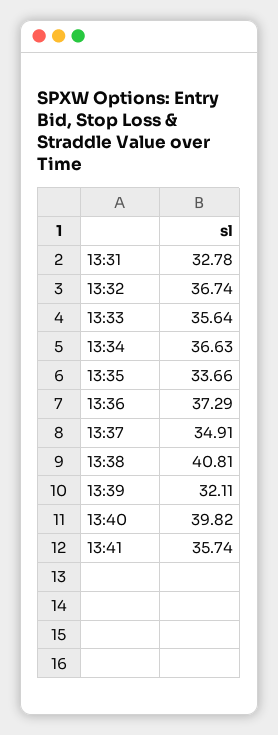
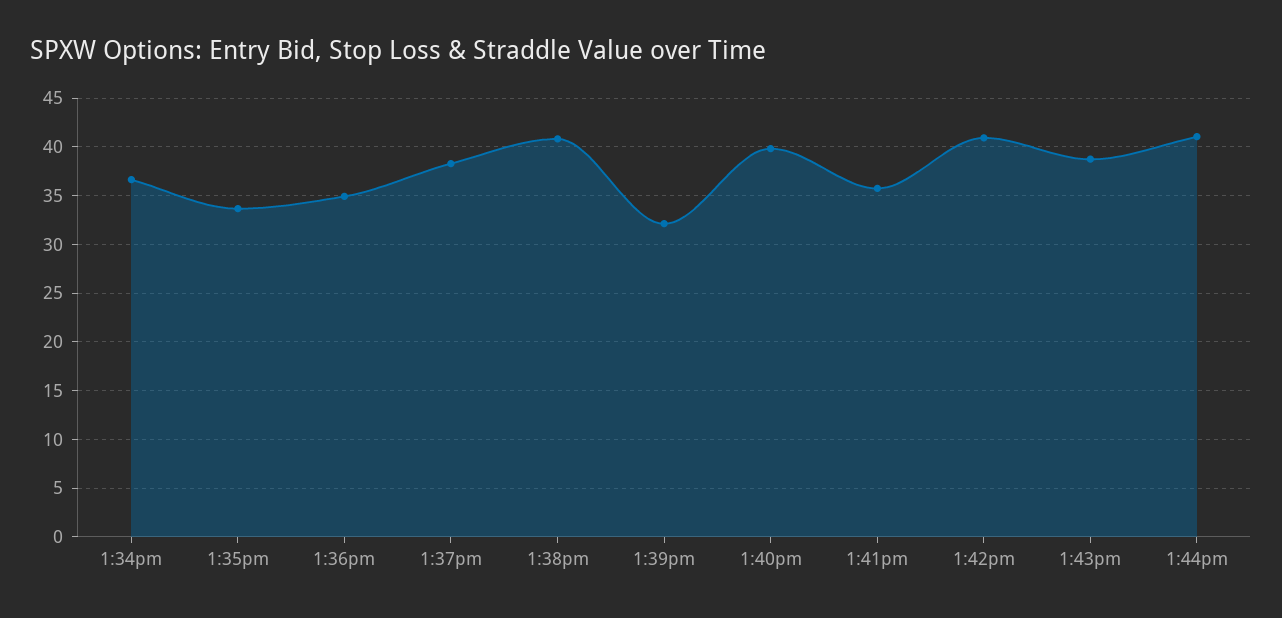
13:31: 32.78 -> none
13:32: 36.74 -> none
13:33: 35.64 -> none
13:36: 37.29 -> 35
13:37: 34.91 -> 38
1:42pm: none -> 41
1:43pm: none -> 39
1:44pm: none -> 41

